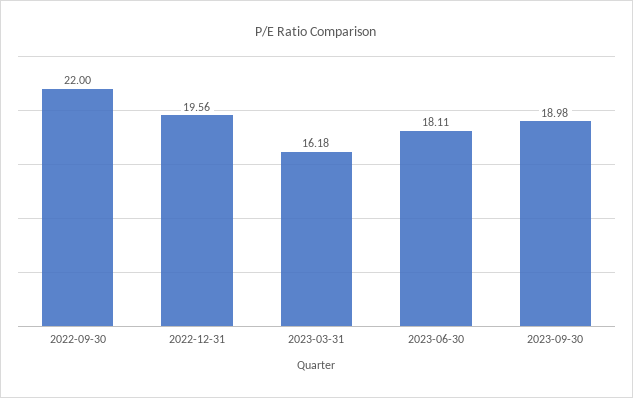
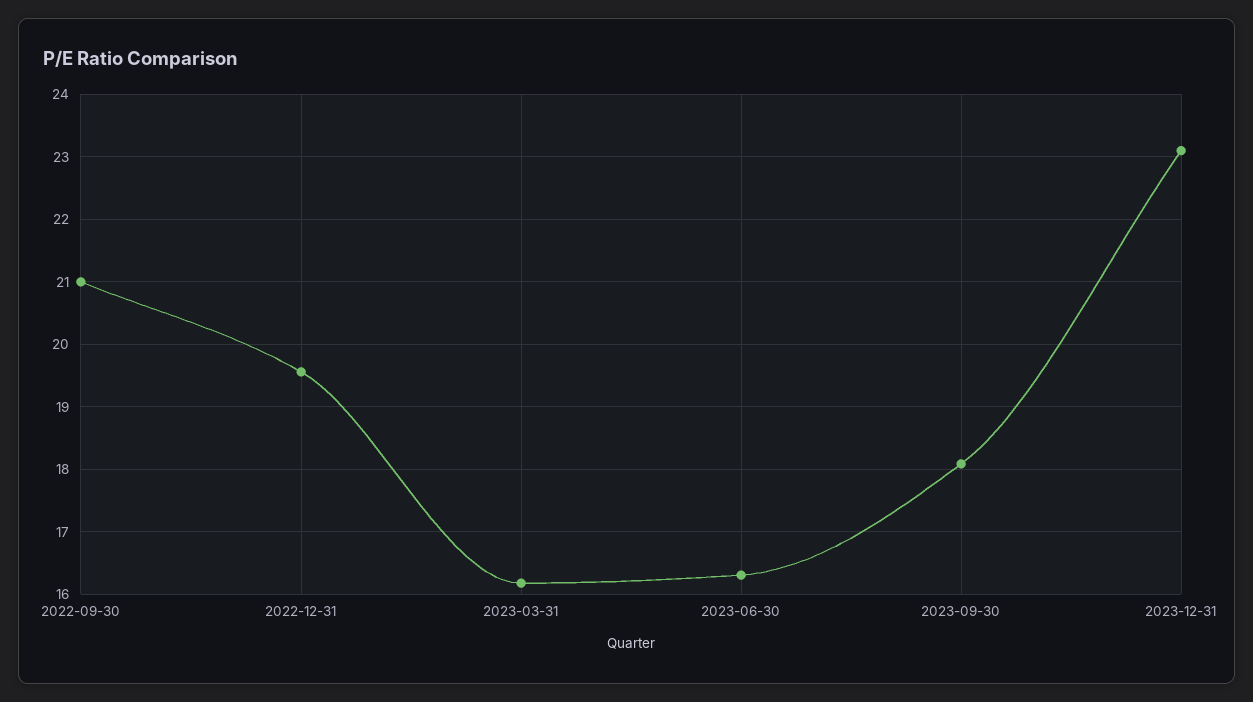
2022-09-30: 22 -> 21
2023-06-30: 18.11 -> 16.3
2023-09-30: 18.98 -> 18.1
2023-12-31: none -> 23.1

